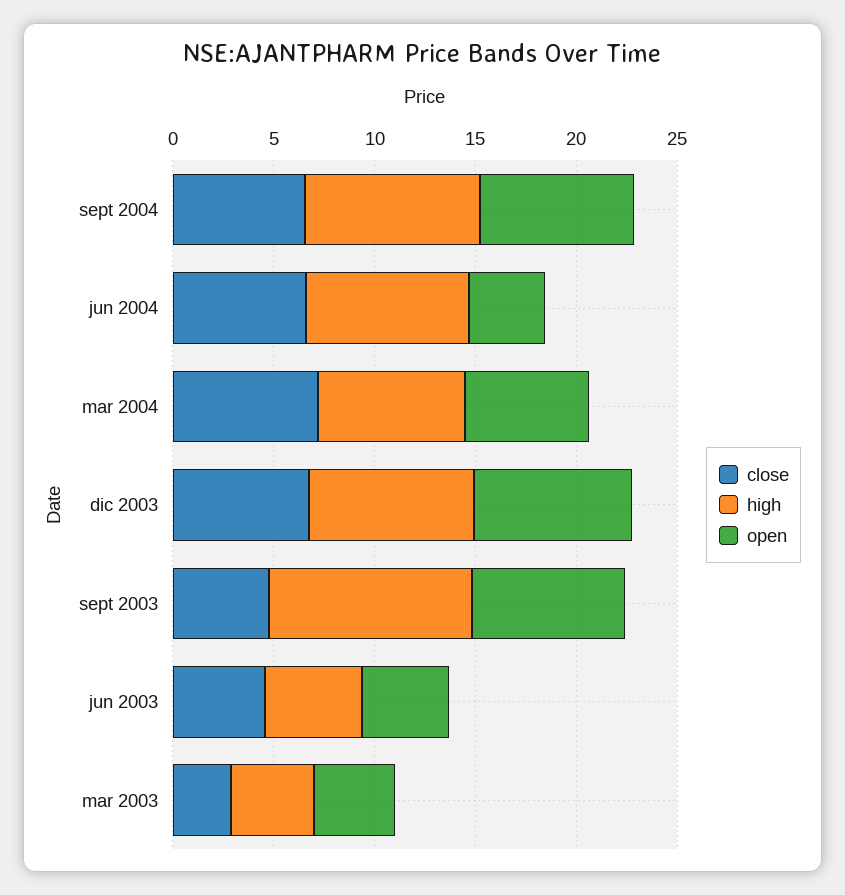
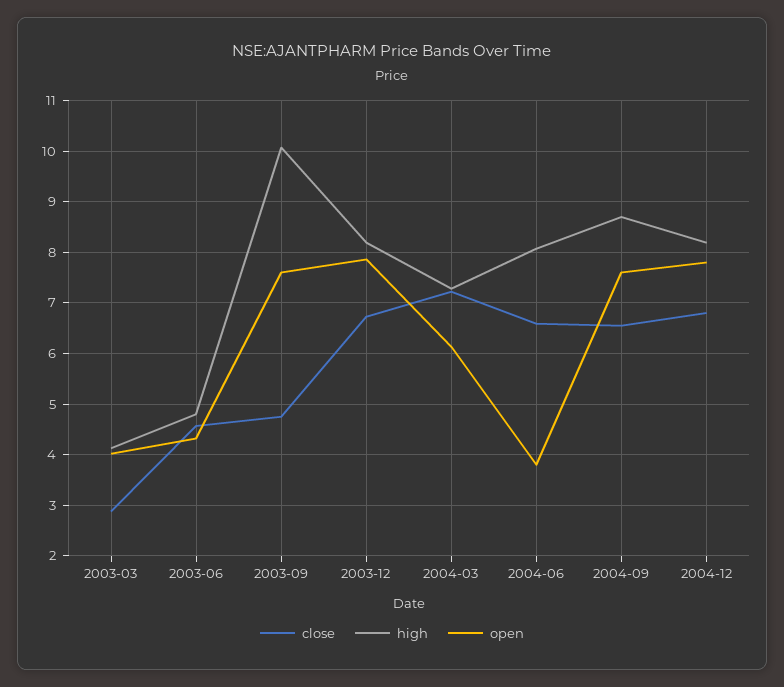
close, 2004-12: none -> 6.8
high, 2004-12: none -> 8.2
open, 2004-12: none -> 7.8

